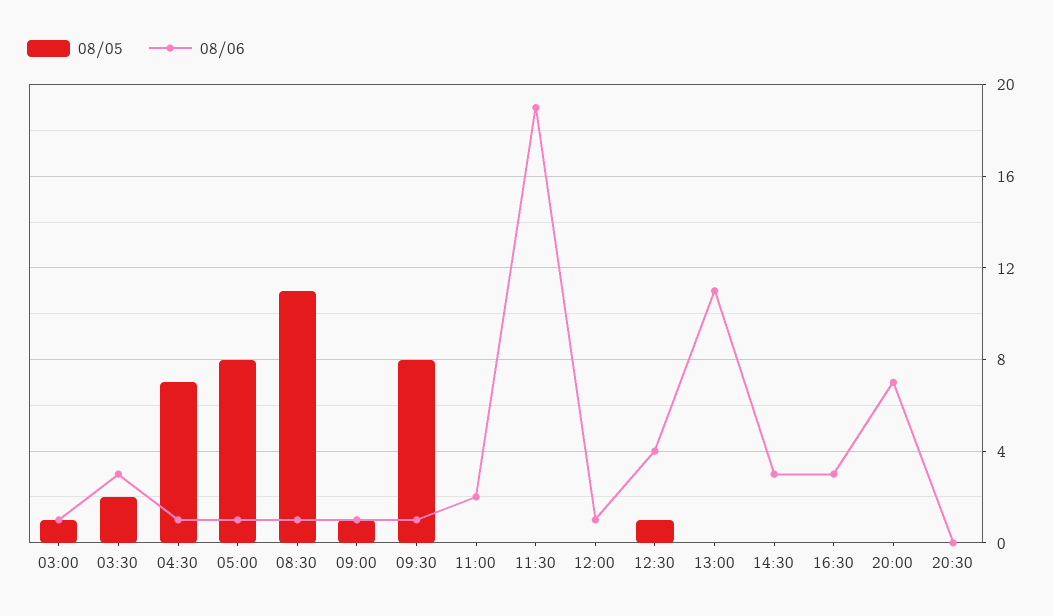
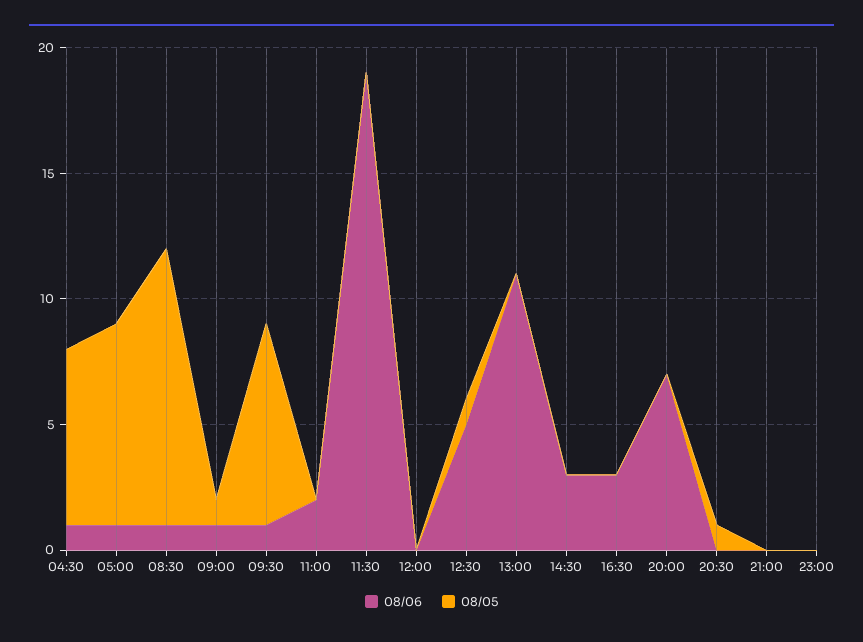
08/05, 03:00: 1 -> none
08/06, 03:00: 1 -> none
08/05, 03:30: 2 -> none
08/06, 03:30: 3 -> none
08/06, 12:00: 1 -> 0
08/06, 12:30: 4 -> 5
08/05, 20:30: 0 -> 1
08/06, 21:00: none -> 0
08/05, 21:00: none -> 0
08/06, 23:00: none -> 0
08/05, 23:00: none -> 0

